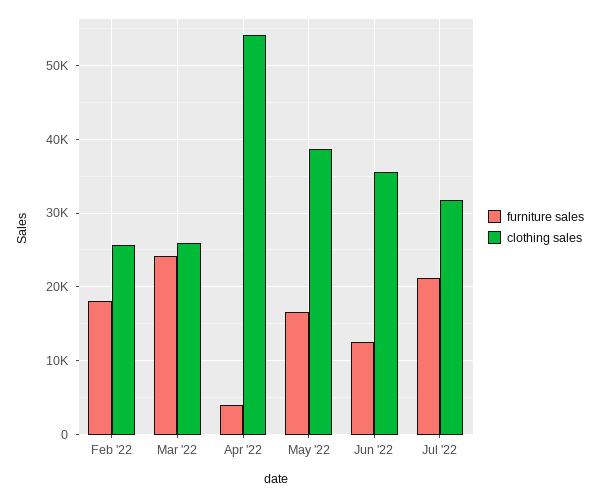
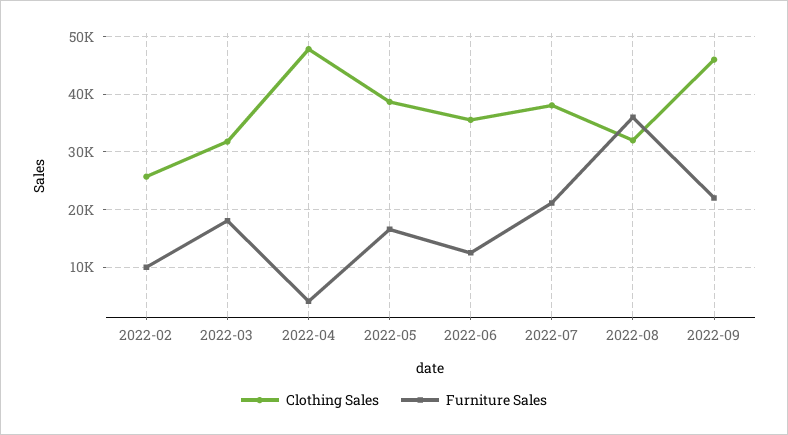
furniture sales, Feb '22: 18000 -> 10000
furniture sales, Mar '22: 24000 -> 18000
clothing sales, Mar '22: 26000 -> 32000
clothing sales, Apr '22: 54000 -> 48000
clothing sales, Jul '22: 32000 -> 38000
clothing sales, 2022-08: none -> 32000
furniture sales, 2022-08: none -> 36000
clothing sales, 2022-09: none -> 46000
furniture sales, 2022-09: none -> 22000

